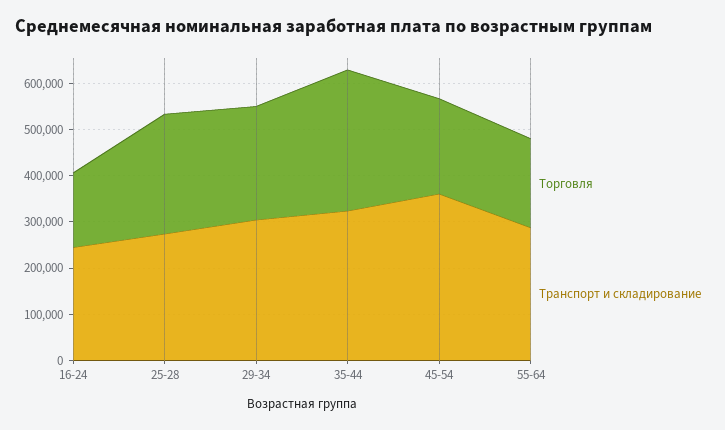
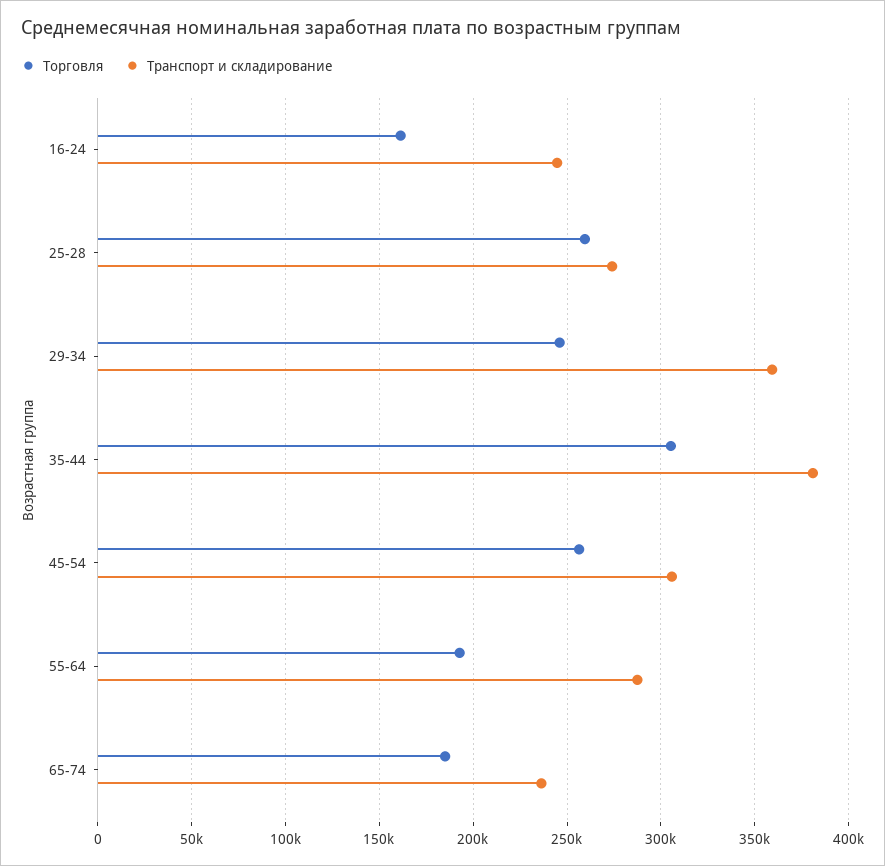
Транспорт и складирование, 29-34: 300000 -> 360000
Транспорт и складирование, 35-44: 320000 -> 380000
Торговля, 45-54: 200000 -> 255000
Транспорт и складирование, 45-54: 360000 -> 305000
Торговля, 65-74: none -> 185000
Транспорт и складирование, 65-74: none -> 235000

